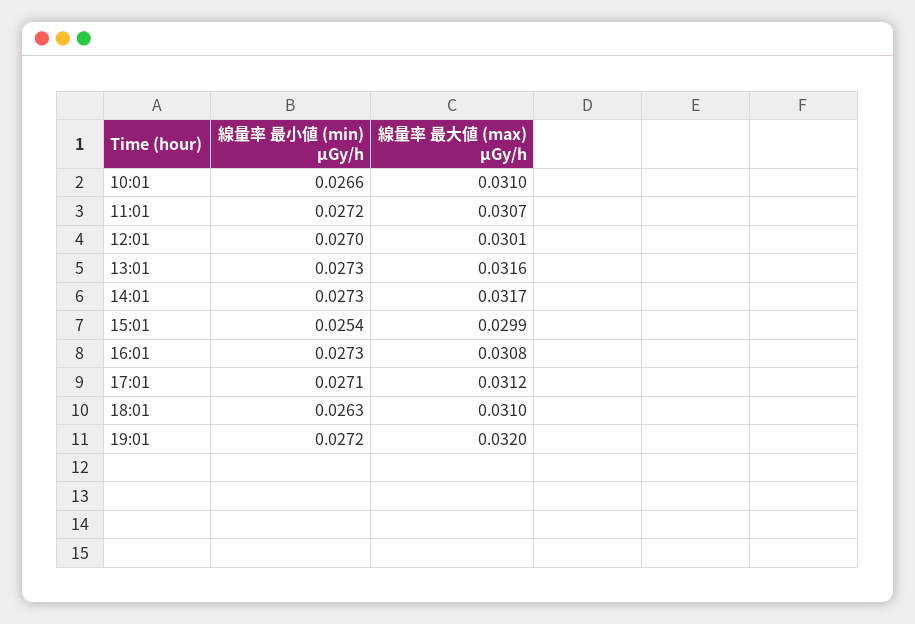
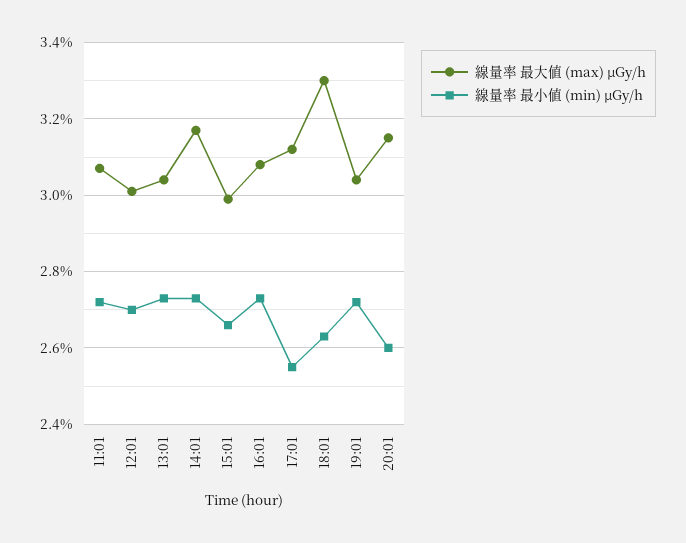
線量率 最小値 (min) μGy/h, 10:01: 0.0266 -> none
線量率 最大値 (max) μGy/h, 10:01: 0.031 -> none
線量率 最大値 (max) μGy/h, 13:01: 0.0316 -> 0.0305
線量率 最小値 (min) μGy/h, 15:01: 0.0254 -> 0.0265
線量率 最小値 (min) μGy/h, 17:01: 0.0271 -> 0.0255
線量率 最大値 (max) μGy/h, 18:01: 0.031 -> 0.033
線量率 最大値 (max) μGy/h, 19:01: 0.032 -> 0.0305
線量率 最大値 (max) μGy/h, 20:01: none -> 0.0315
線量率 最小値 (min) μGy/h, 20:01: none -> 0.026

